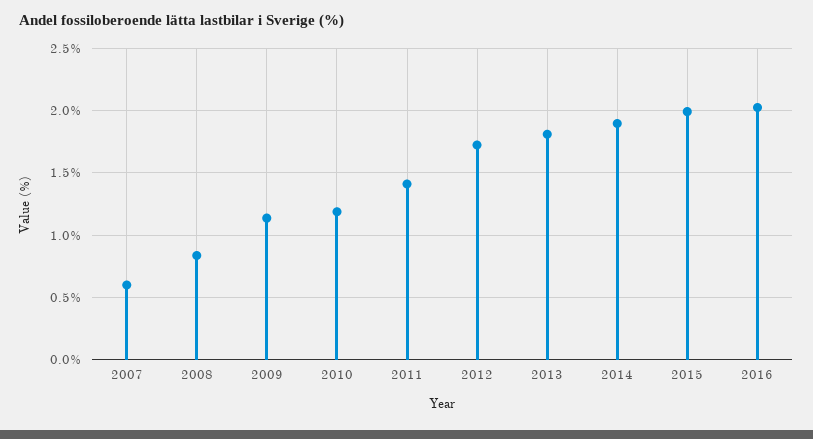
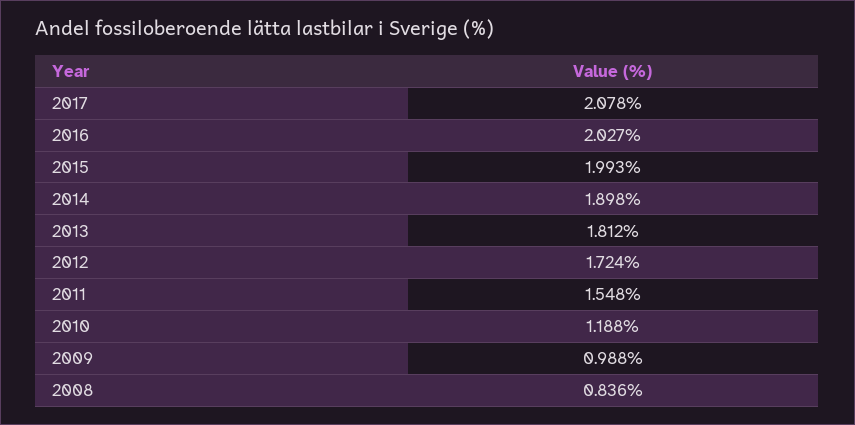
2007: 0.6 -> none
2009: 1.15 -> 0.988
2011: 1.4 -> 1.548
2017: none -> 2.078

